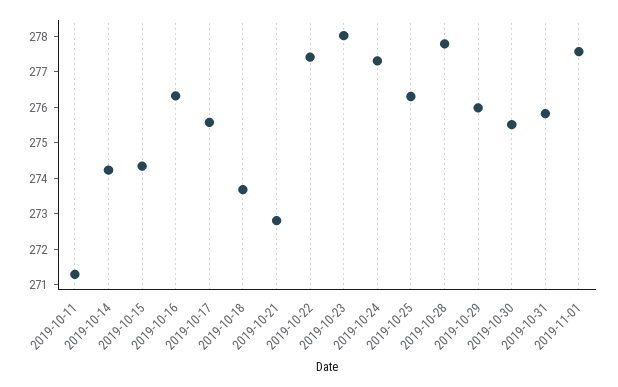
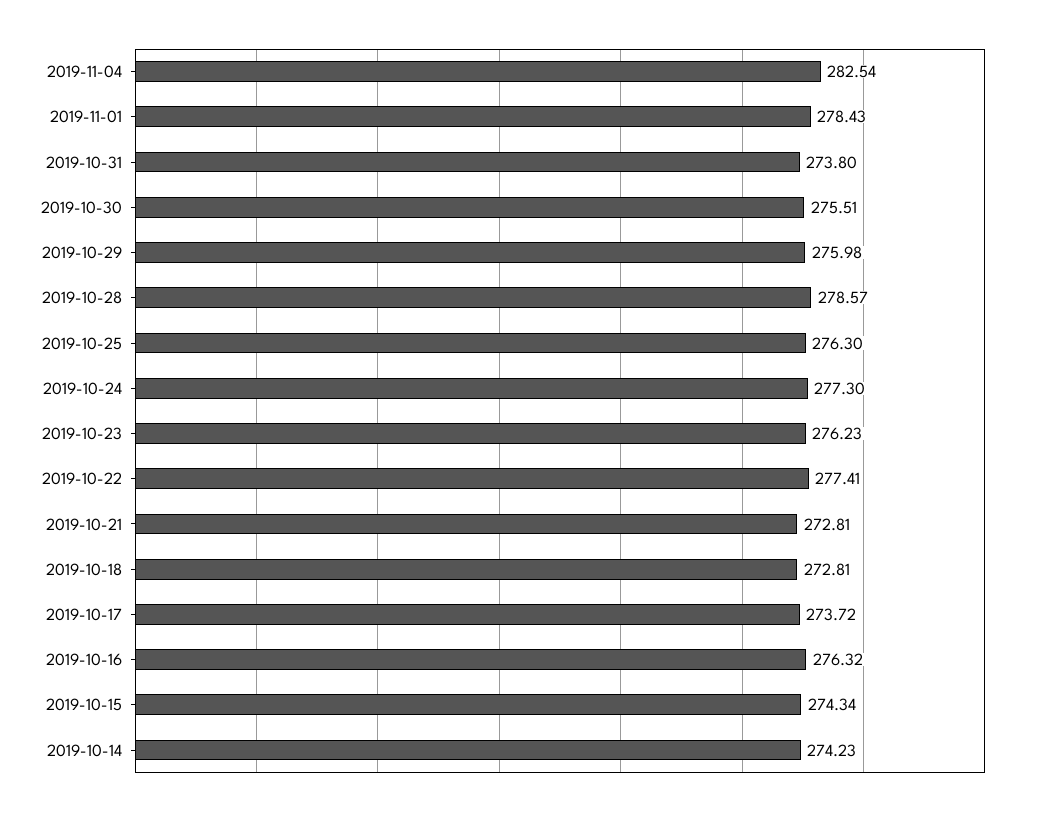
2019-10-11: 271.25 -> none
2019-10-17: 275.5 -> 273.72
2019-10-18: 273.75 -> 272.81
2019-10-23: 278 -> 276.23
2019-10-28: 277.75 -> 278.57
2019-10-31: 275.75 -> 273.8
2019-11-01: 277.5 -> 278.43
2019-11-04: none -> 282.54

